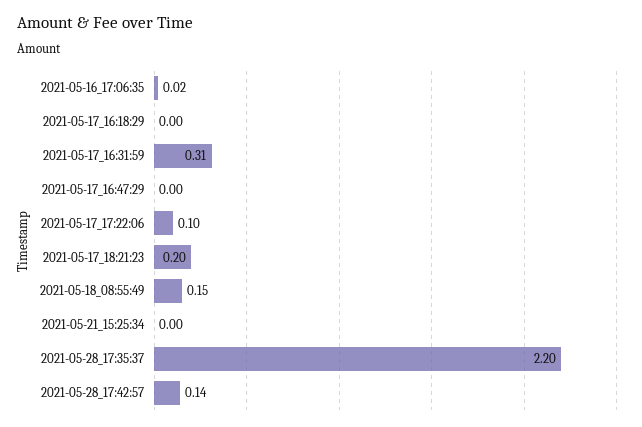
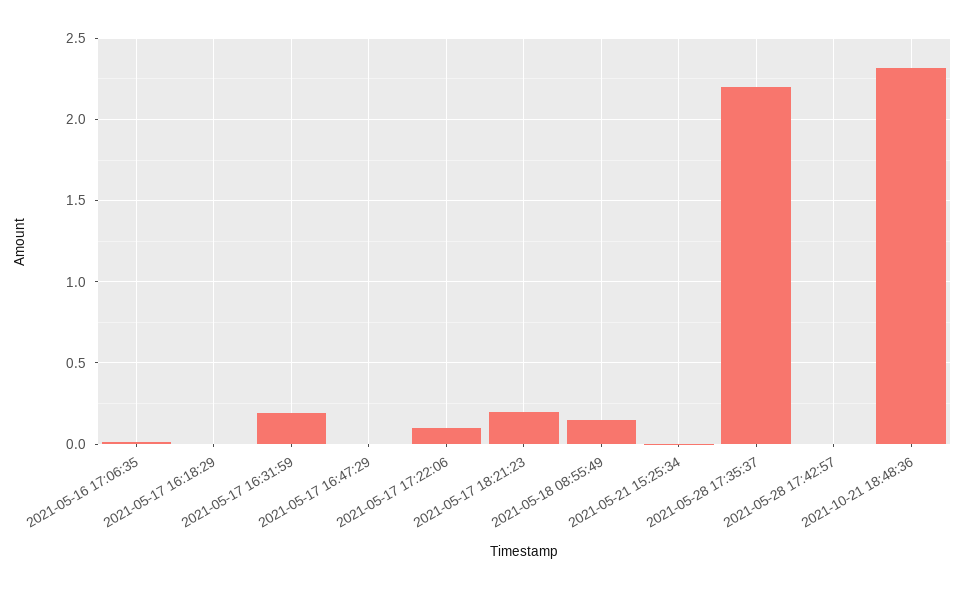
2021-05-17_16:31:59: 0.31 -> 0.2
2021-05-28_17:42:57: 0.14 -> 0
2021-10-21 18:48:36: none -> 2.3

